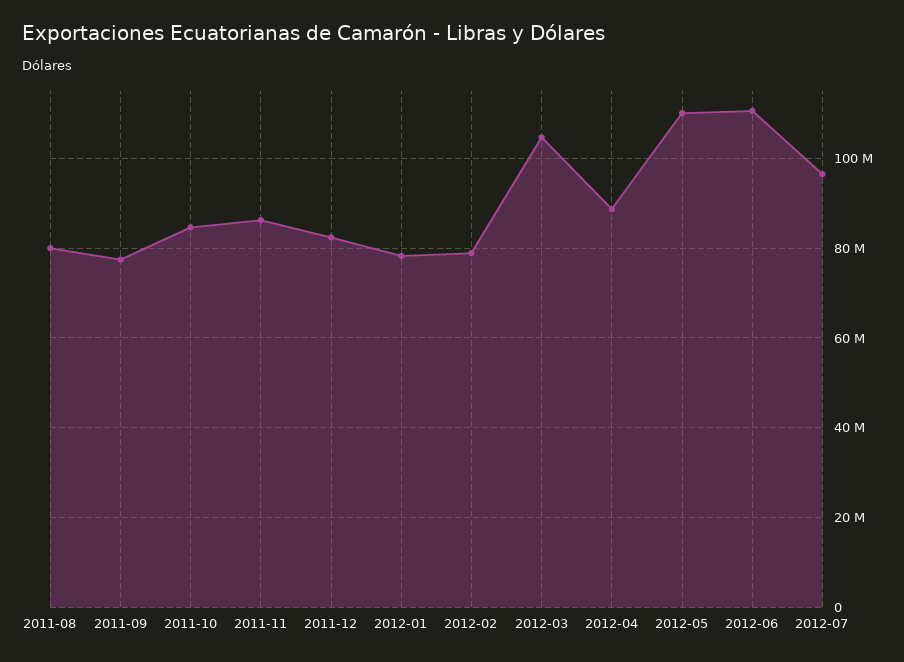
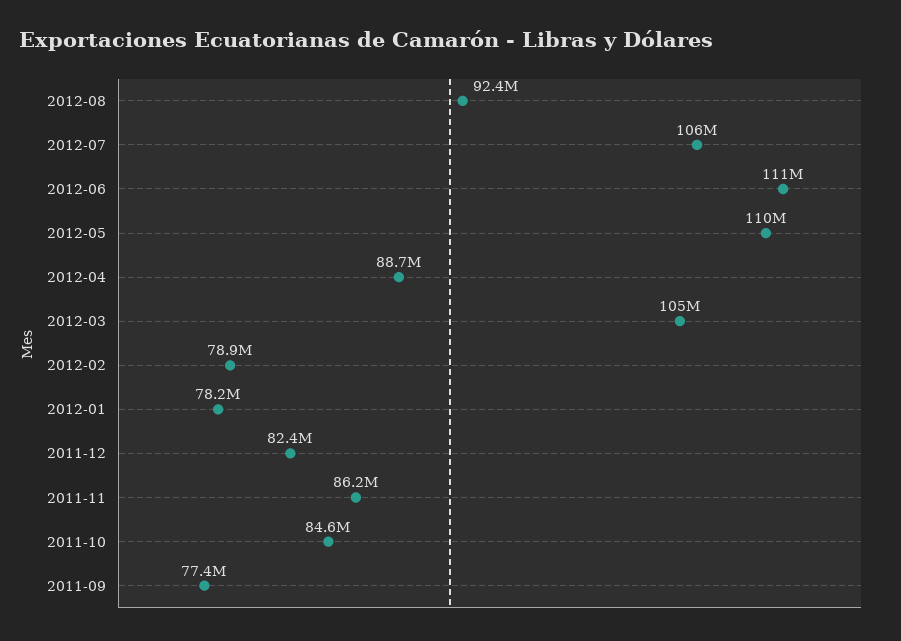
2011-08: 80000000 -> none
2012-07: 96000000 -> 106000000
2012-08: none -> 92400000

